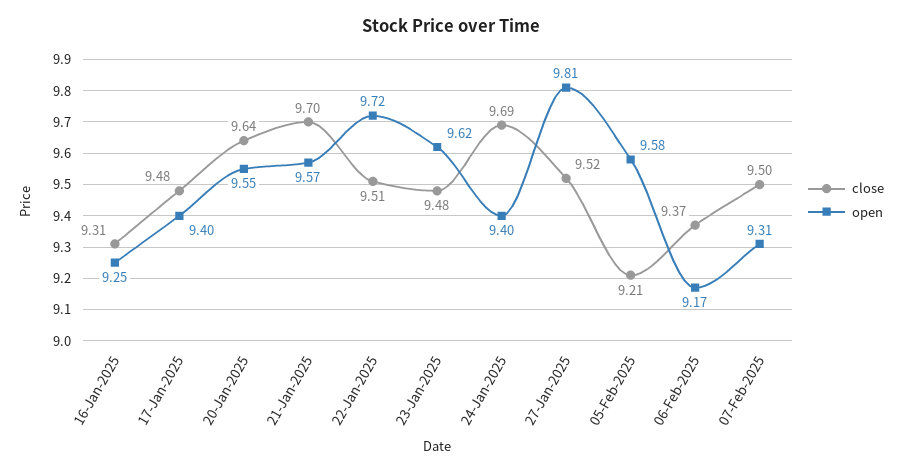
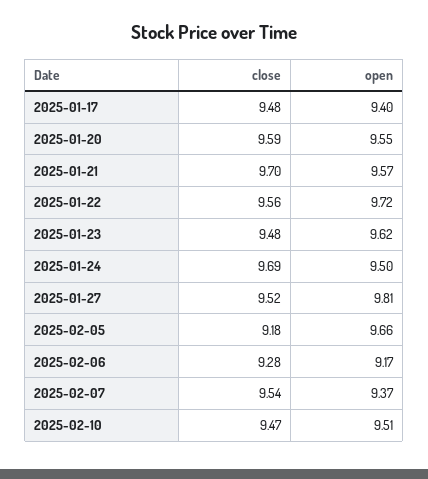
close, 16-Jan-2025: 9.31 -> none
open, 16-Jan-2025: 9.25 -> none
close, 20-Jan-2025: 9.64 -> 9.59
close, 22-Jan-2025: 9.51 -> 9.56
open, 24-Jan-2025: 9.4 -> 9.5
close, 05-Feb-2025: 9.21 -> 9.18
open, 05-Feb-2025: 9.58 -> 9.66
close, 06-Feb-2025: 9.37 -> 9.28
close, 07-Feb-2025: 9.5 -> 9.54
open, 07-Feb-2025: 9.31 -> 9.37
close, 2025-02-10: none -> 9.47
open, 2025-02-10: none -> 9.51

